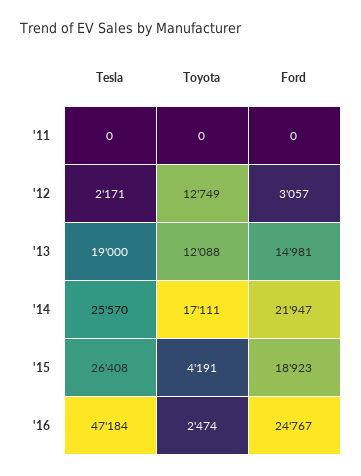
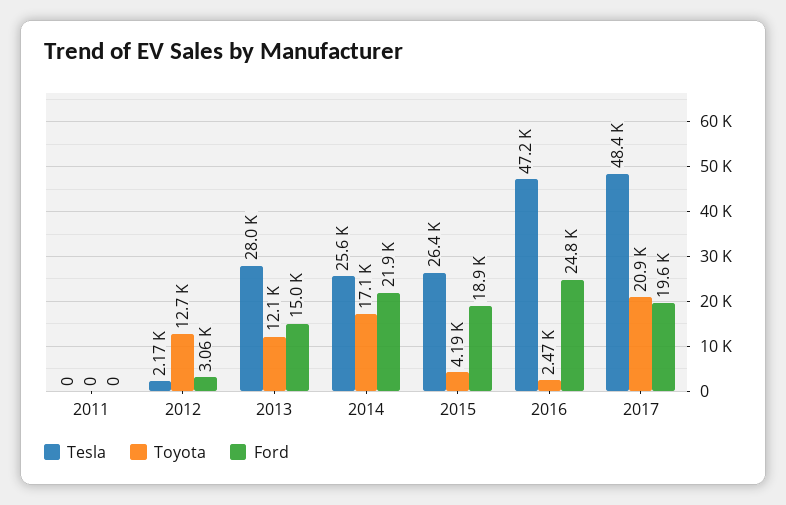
Tesla, '13: 19000 -> 28000
Tesla, 2017: none -> 48400
Toyota, 2017: none -> 20900
Ford, 2017: none -> 19600

